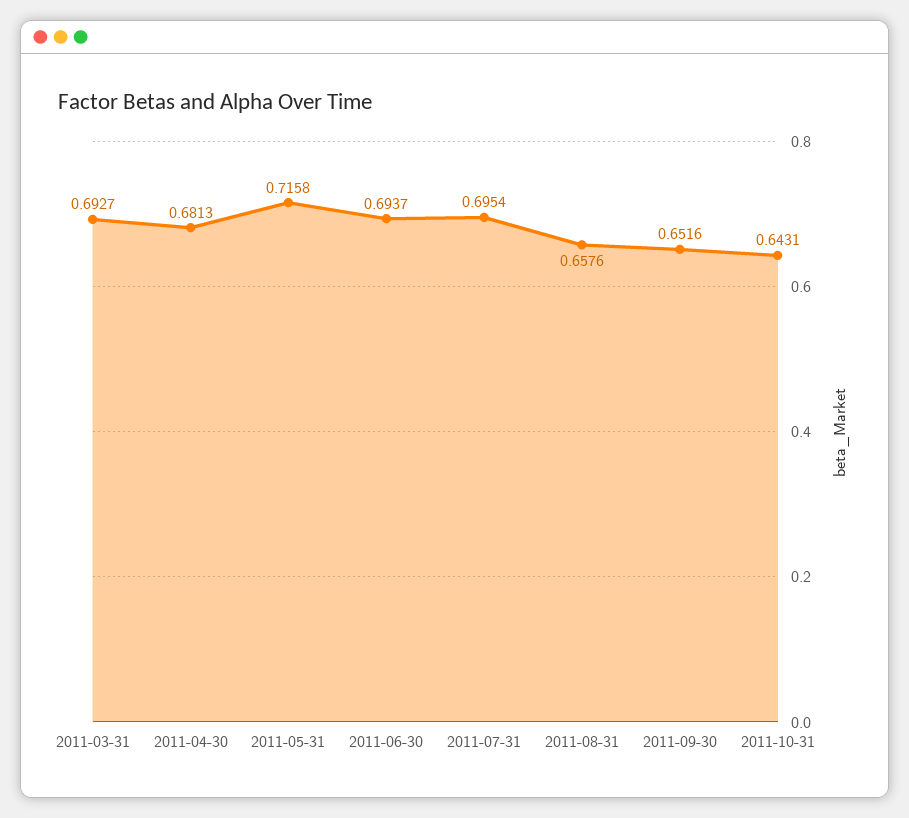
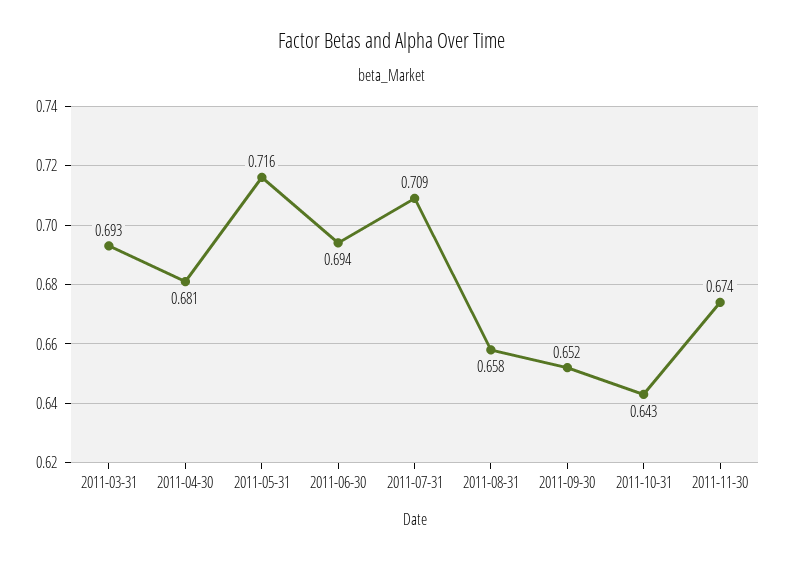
2011-07-31: 0.6954 -> 0.709
2011-11-30: none -> 0.674

